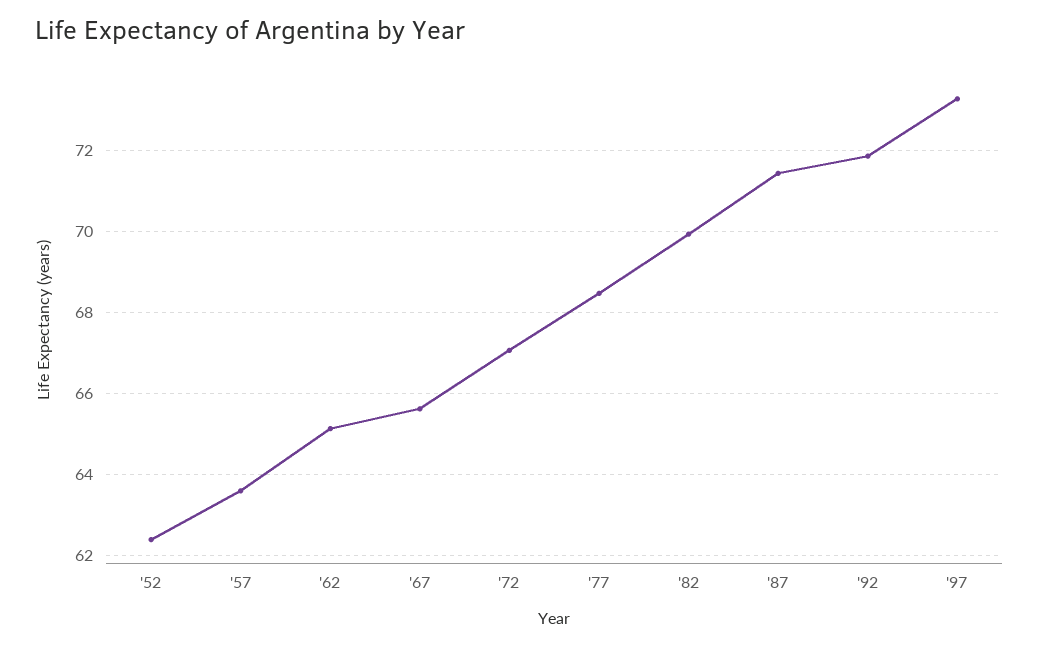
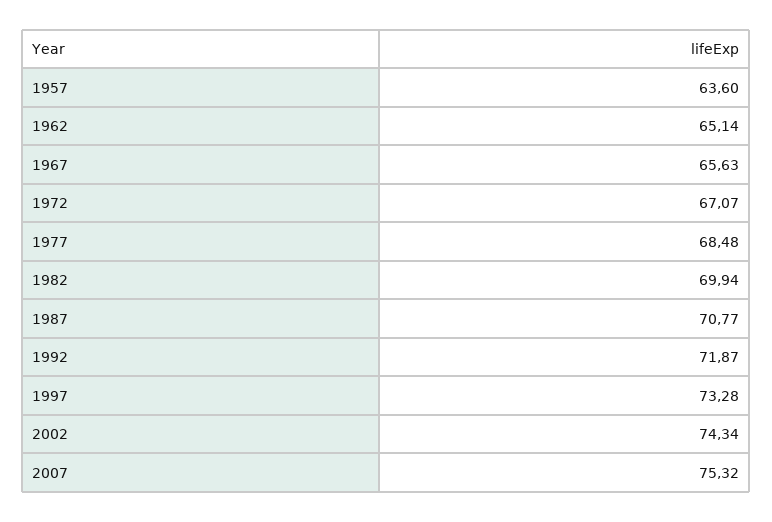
'52: 62.4 -> none
'87: 71.4 -> 70.77
2002: none -> 74.34
2007: none -> 75.32

